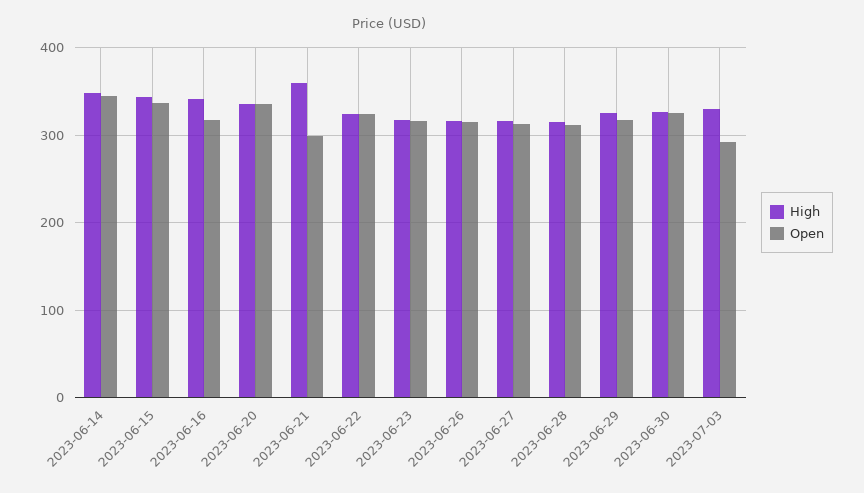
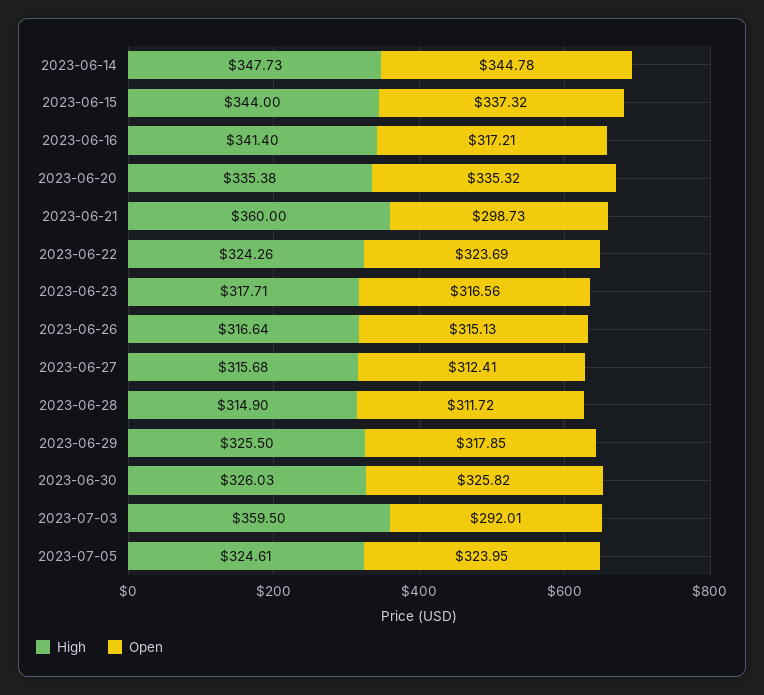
High, 2023-07-03: 330 -> 359.5
High, 2023-07-05: none -> 324.61
Open, 2023-07-05: none -> 323.95

